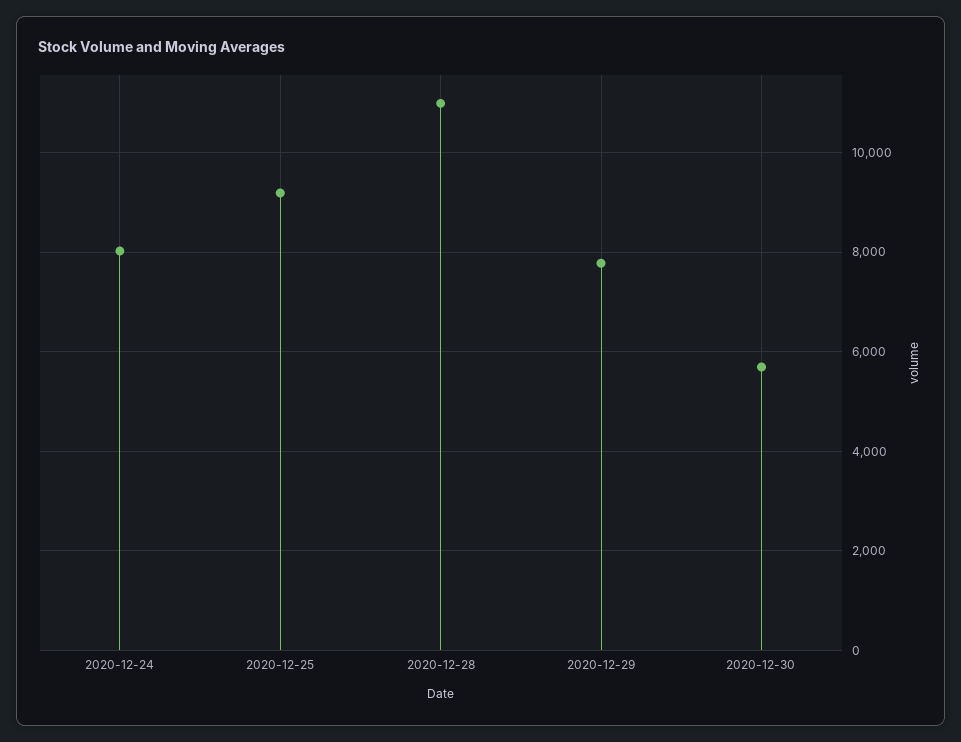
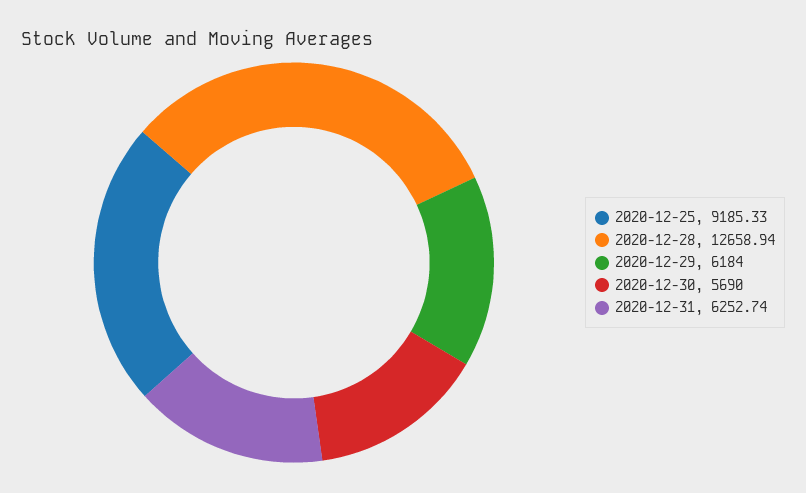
2020-12-24: 8000 -> none
2020-12-28: 11000 -> 12658.94
2020-12-29: 7800 -> 6184
2020-12-31: none -> 6252.74

